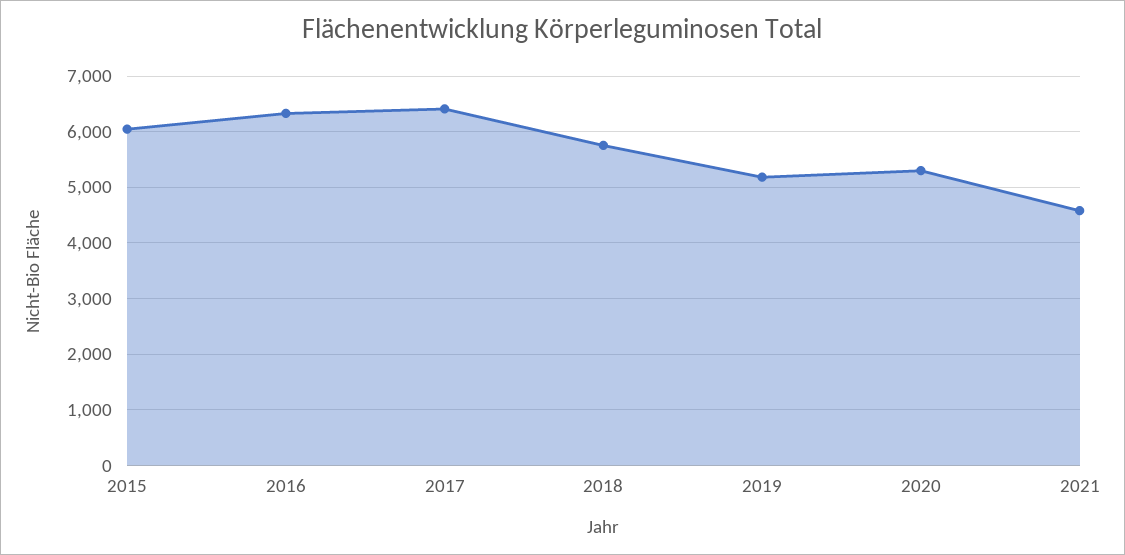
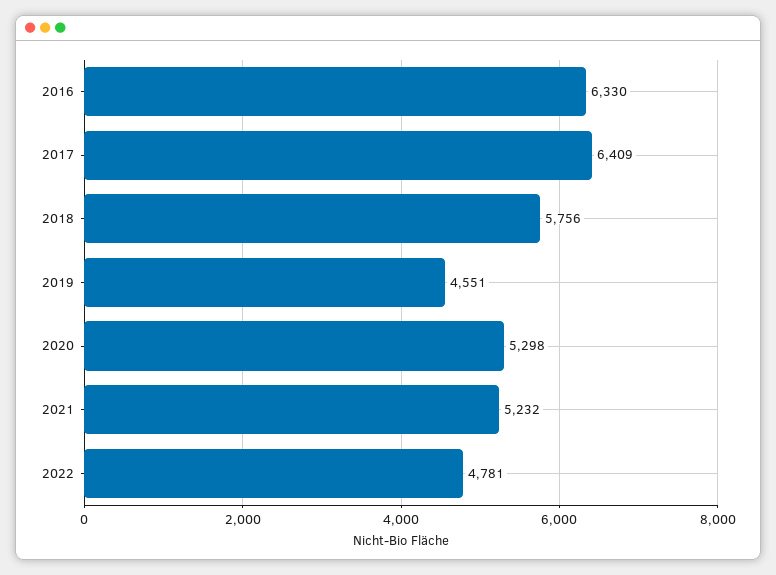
2015: 6000 -> none
2019: 5200 -> 4551
2021: 4600 -> 5232
2022: none -> 4781

